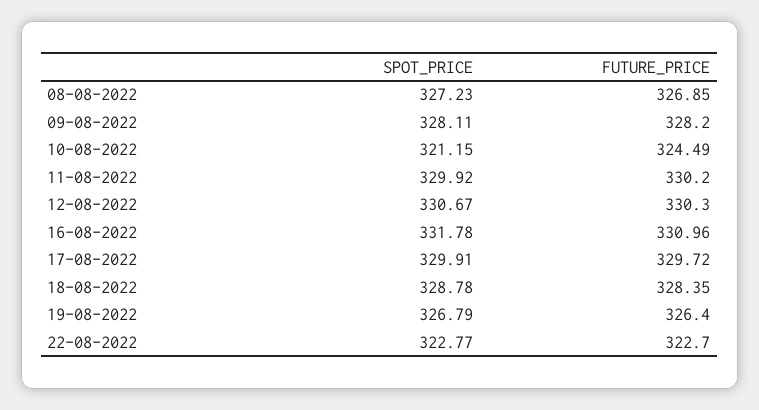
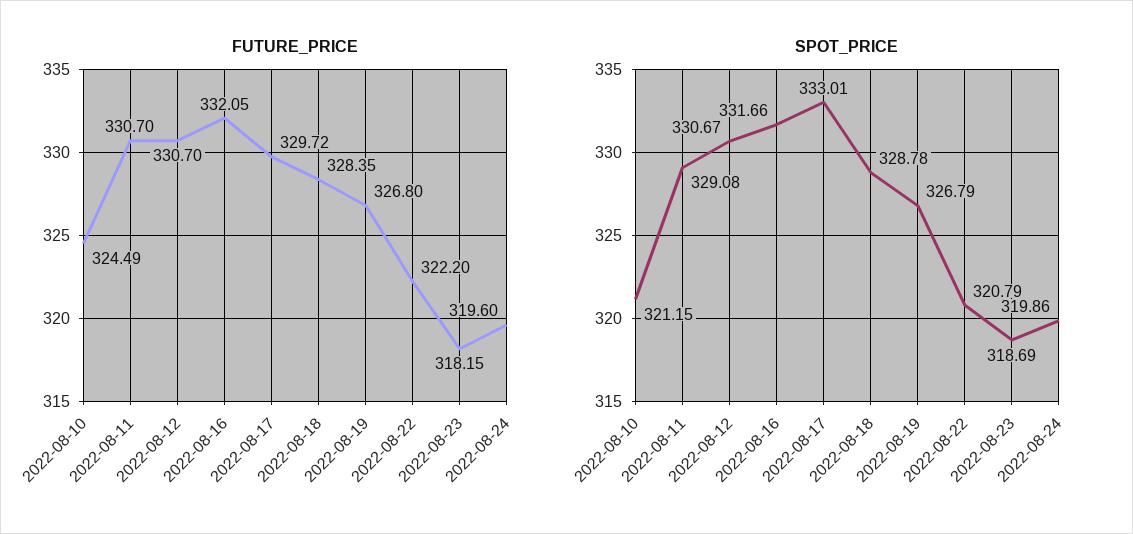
SPOT_PRICE, 08-08-2022: 327.23 -> none
FUTURE_PRICE, 08-08-2022: 326.85 -> none
SPOT_PRICE, 09-08-2022: 328.11 -> none
FUTURE_PRICE, 09-08-2022: 328.2 -> none
SPOT_PRICE, 11-08-2022: 329.92 -> 329.08
FUTURE_PRICE, 11-08-2022: 330.2 -> 330.7
FUTURE_PRICE, 12-08-2022: 330.3 -> 330.7
SPOT_PRICE, 16-08-2022: 331.78 -> 331.66
FUTURE_PRICE, 16-08-2022: 330.96 -> 332.05
SPOT_PRICE, 17-08-2022: 329.91 -> 333.01
FUTURE_PRICE, 19-08-2022: 326.4 -> 326.8
SPOT_PRICE, 22-08-2022: 322.77 -> 320.79
FUTURE_PRICE, 22-08-2022: 322.7 -> 322.2
FUTURE_PRICE, 2022-08-23: none -> 318.15
FUTURE_PRICE, 2022-08-24: none -> 319.6
SPOT_PRICE, 2022-08-23: none -> 318.69
SPOT_PRICE, 2022-08-24: none -> 319.86

